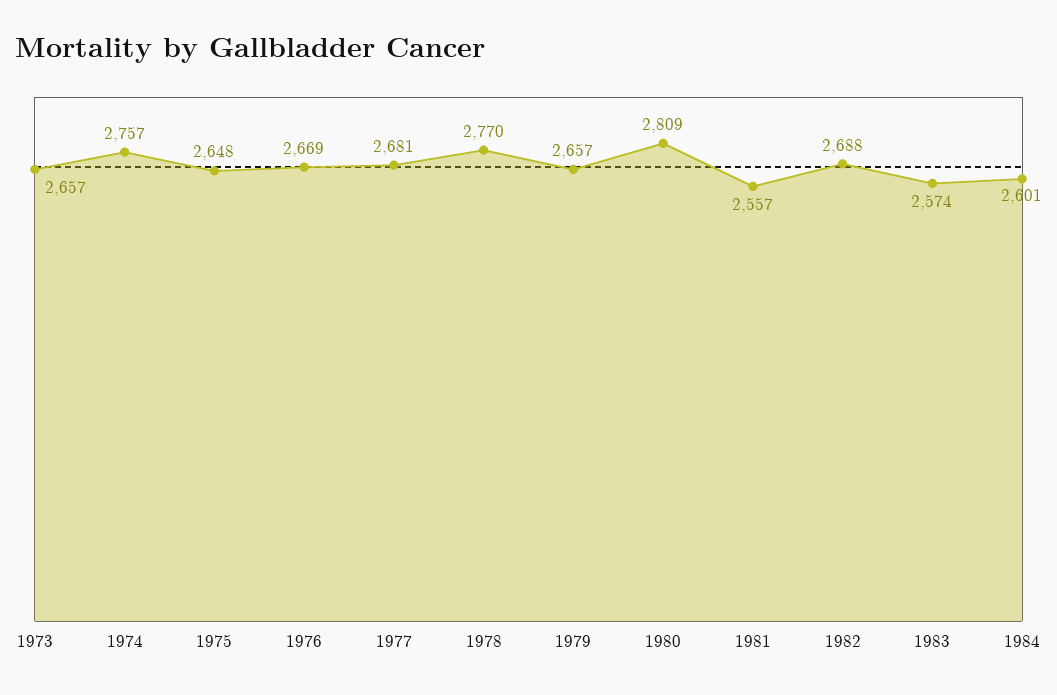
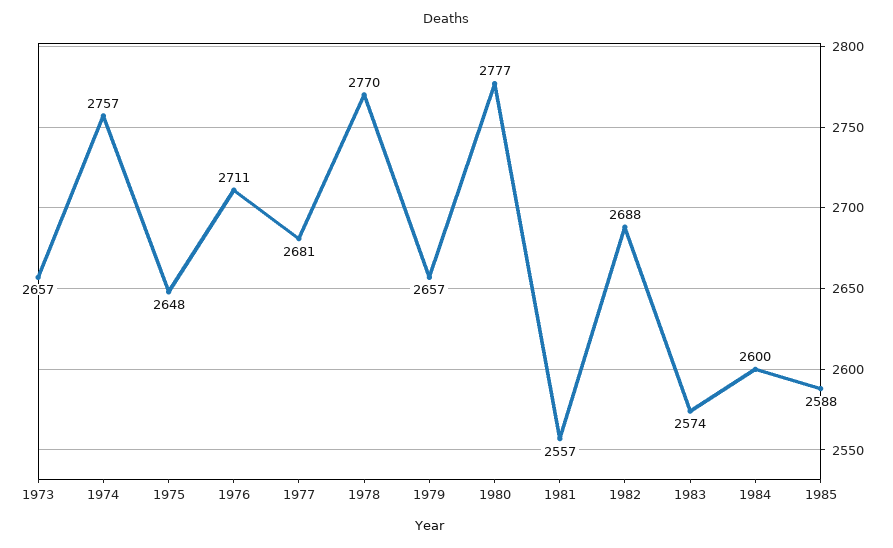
1976: 2669 -> 2711
1980: 2809 -> 2777
1984: 2601 -> 2600
1985: none -> 2588

